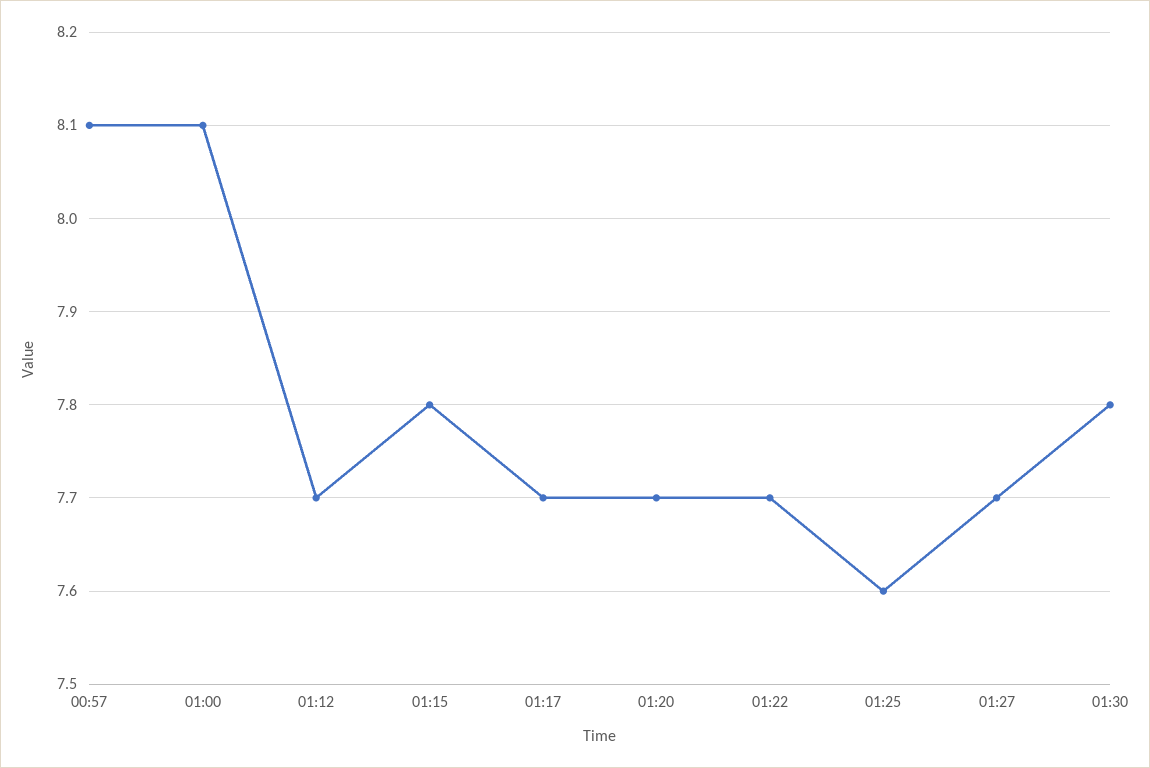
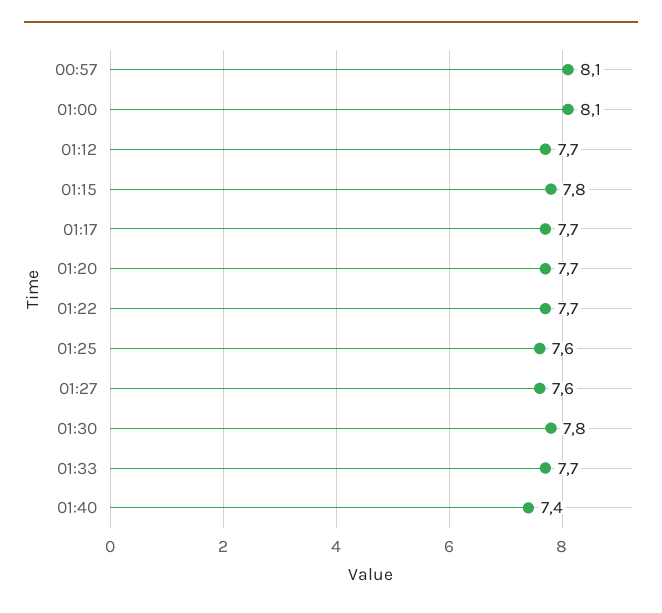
01:27: 7.7 -> 7.6
01:33: none -> 7.7
01:40: none -> 7.4

